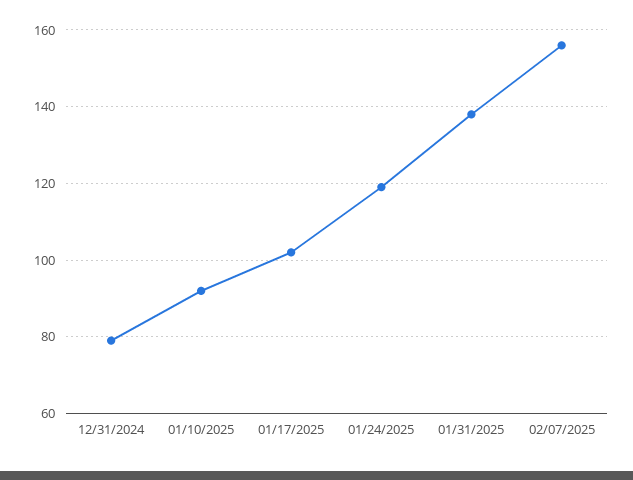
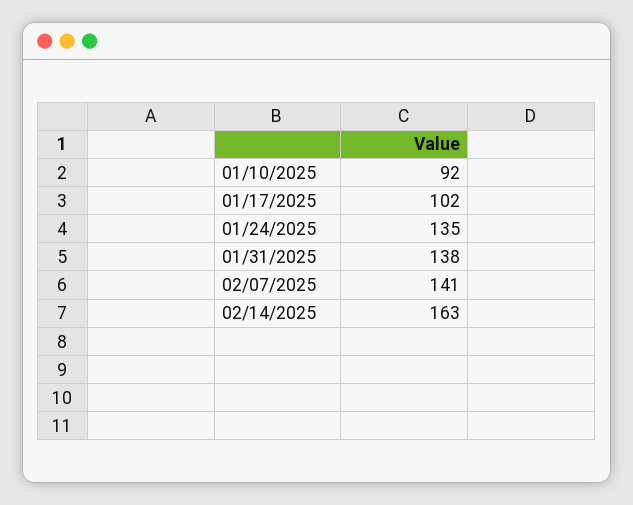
12/31/2024: 80 -> none
01/24/2025: 120 -> 135
02/07/2025: 155 -> 141
02/14/2025: none -> 163

